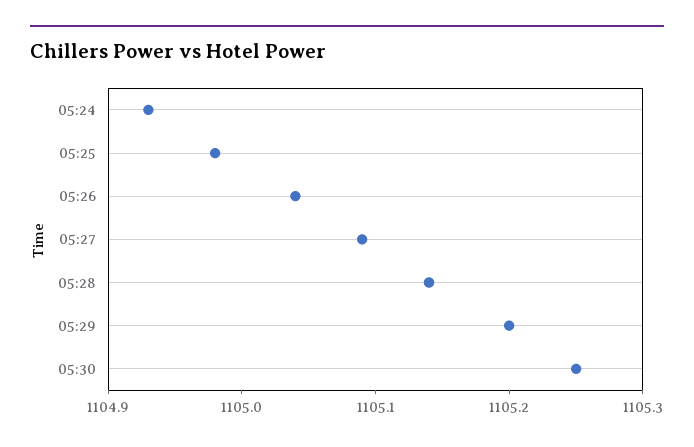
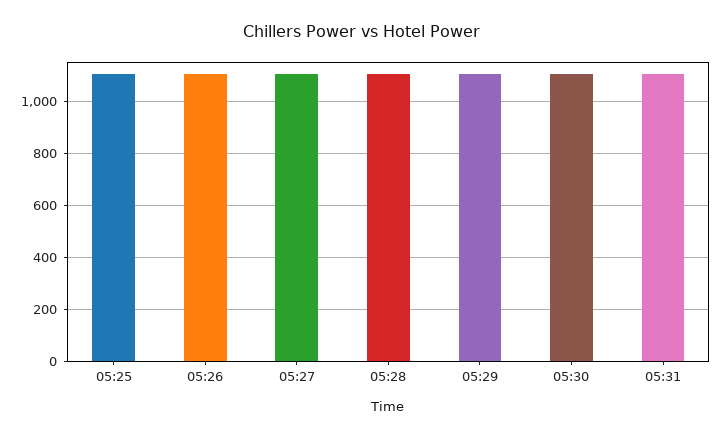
05:24: 1104.93 -> none
05:31: none -> 1100

